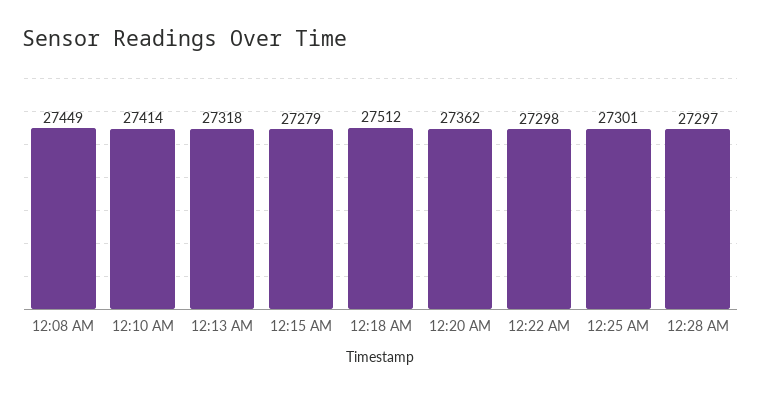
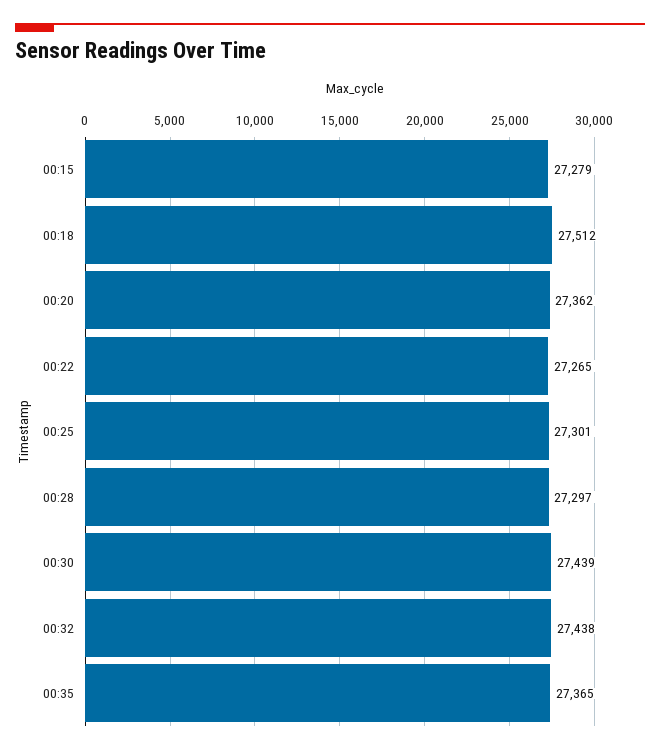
12:08 AM: 27449 -> none
12:10 AM: 27414 -> none
12:13 AM: 27318 -> none
12:22 AM: 27298 -> 27265
00:30: none -> 27439
00:32: none -> 27438
00:35: none -> 27365

